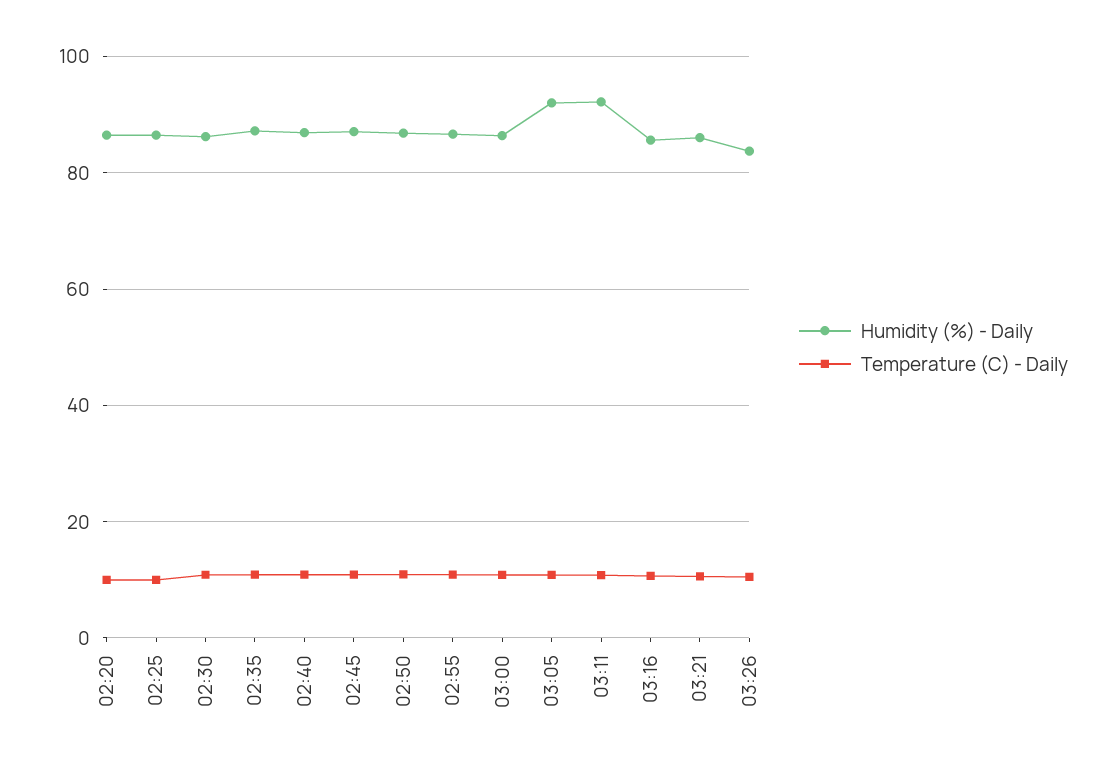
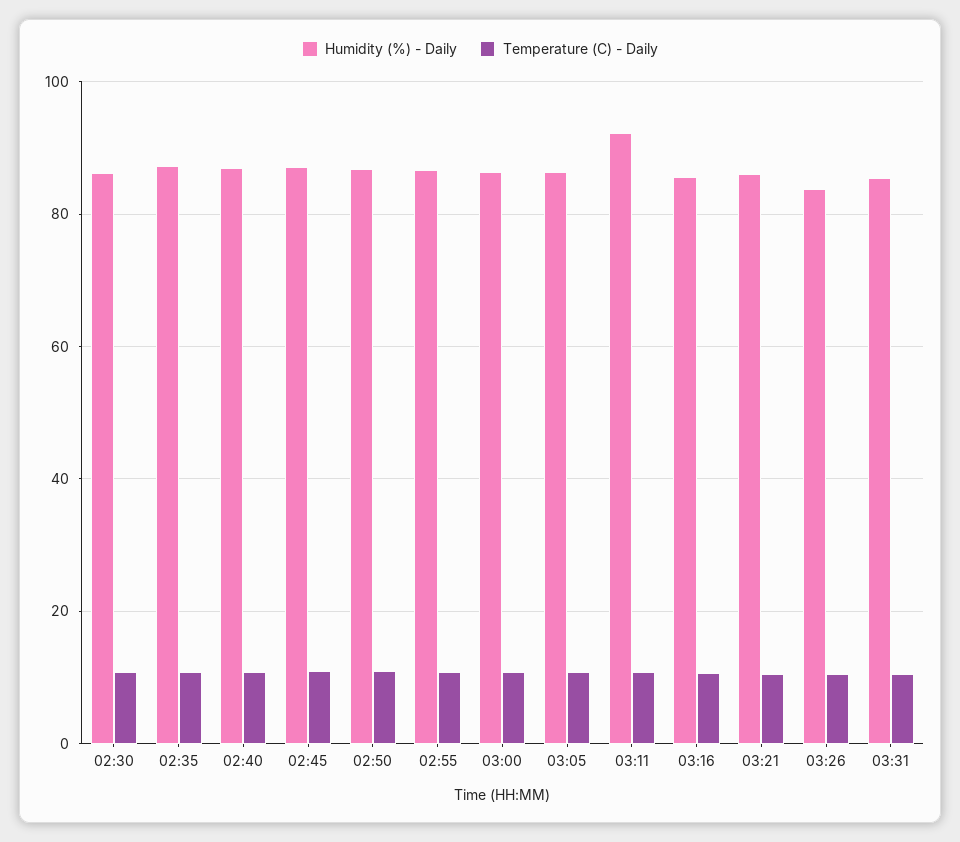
Humidity (%) - Daily, 02:20: 86 -> none
Temperature (C) - Daily, 02:20: 10 -> none
Humidity (%) - Daily, 02:25: 86 -> none
Temperature (C) - Daily, 02:25: 10 -> none
Humidity (%) - Daily, 03:05: 92 -> 86
Humidity (%) - Daily, 03:31: none -> 86
Temperature (C) - Daily, 03:31: none -> 10

